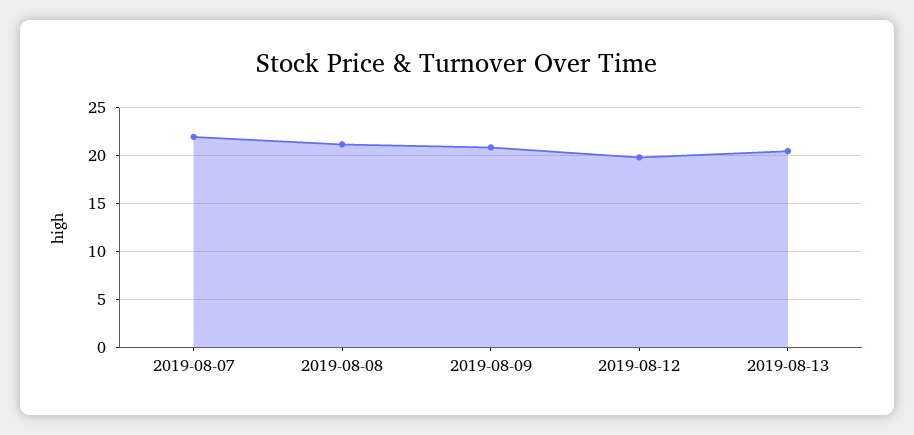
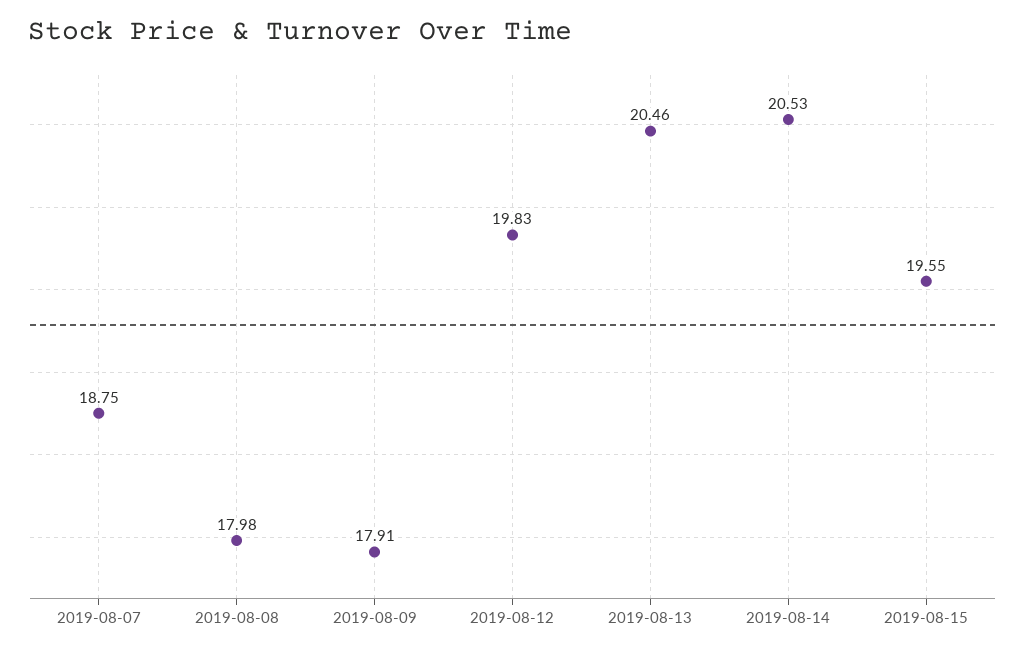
2019-08-07: 22 -> 18.75
2019-08-08: 21 -> 17.98
2019-08-09: 21 -> 17.91
2019-08-14: none -> 20.53
2019-08-15: none -> 19.55

